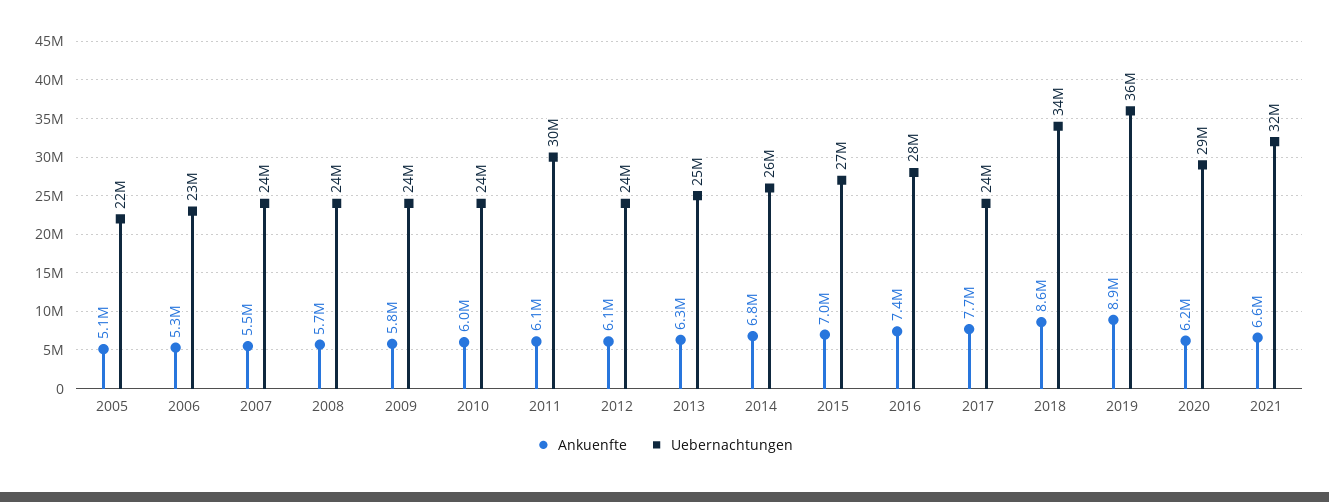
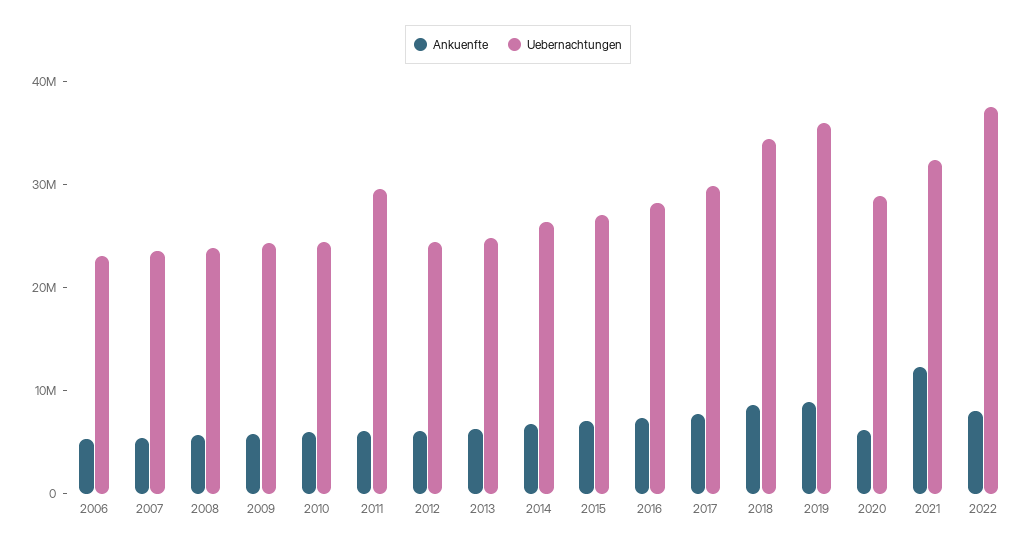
Ankuenfte, 2005: 5100000 -> none
Uebernachtungen, 2005: 22000000 -> none
Uebernachtungen, 2017: 24000000 -> 30000000
Ankuenfte, 2021: 6600000 -> 12000000
Ankuenfte, 2022: none -> 8000000
Uebernachtungen, 2022: none -> 38000000

